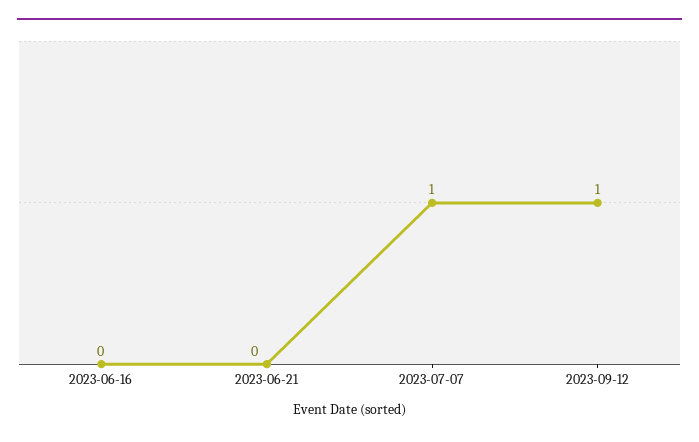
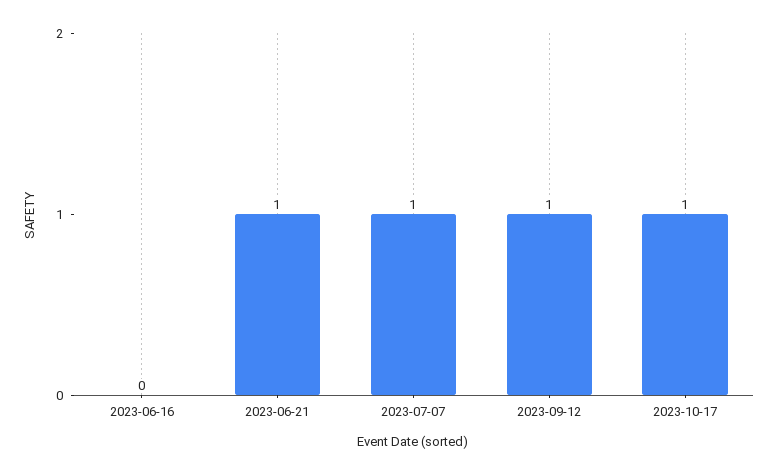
2023-06-21: 0 -> 1
2023-10-17: none -> 1

